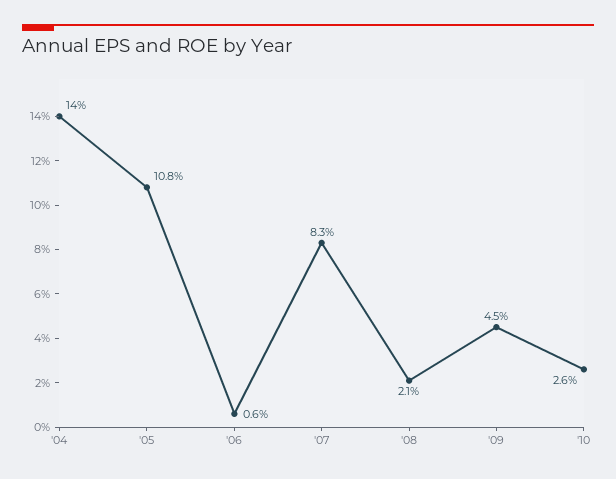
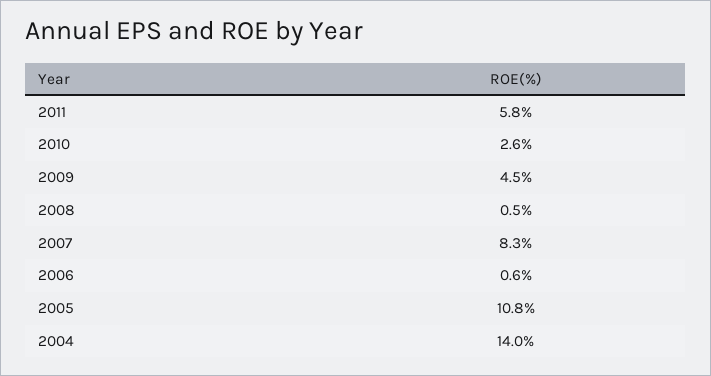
'08: 2.1 -> 0.5
2011: none -> 5.8

